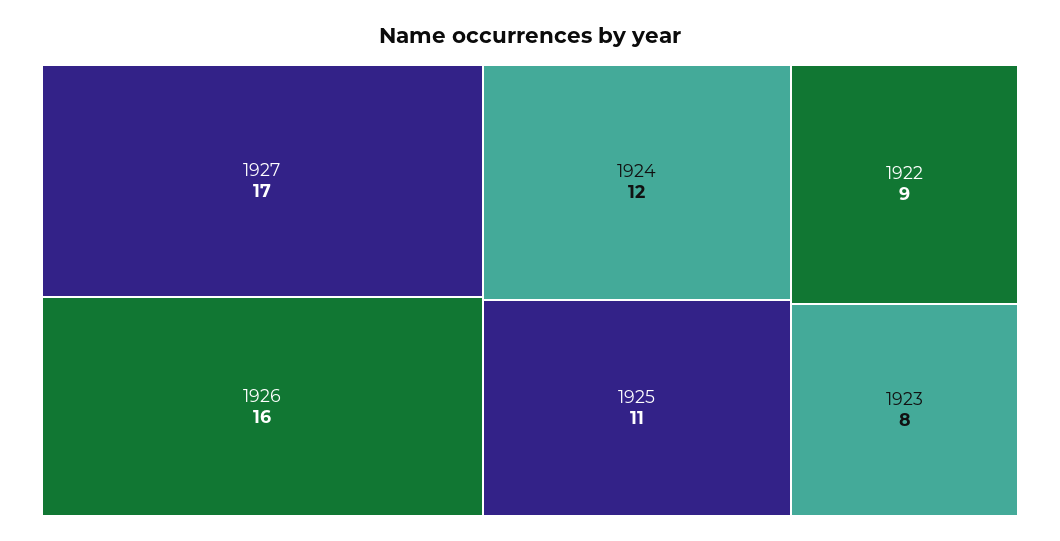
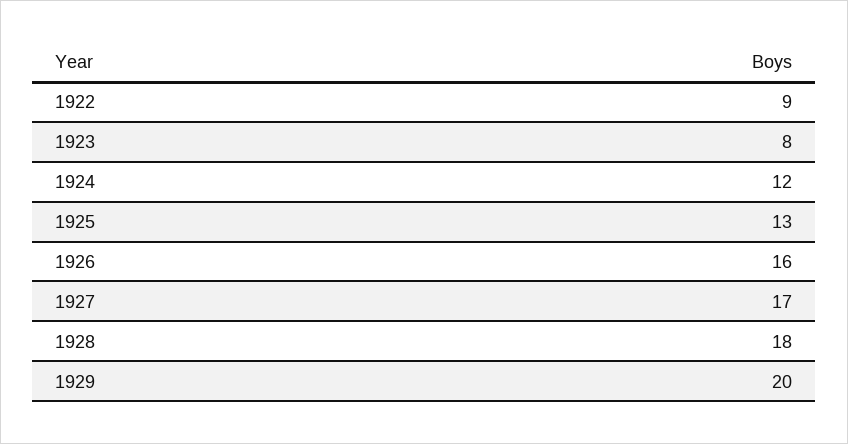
1925: 11 -> 13
1928: none -> 18
1929: none -> 20

